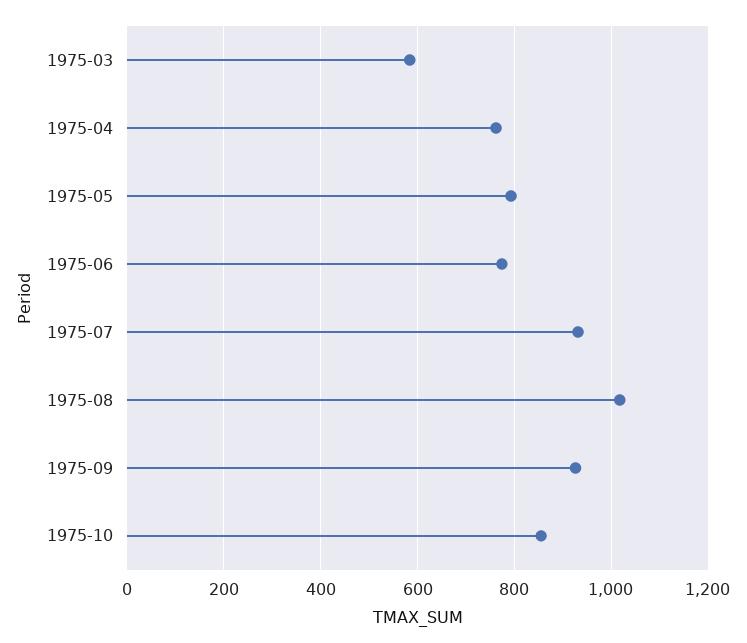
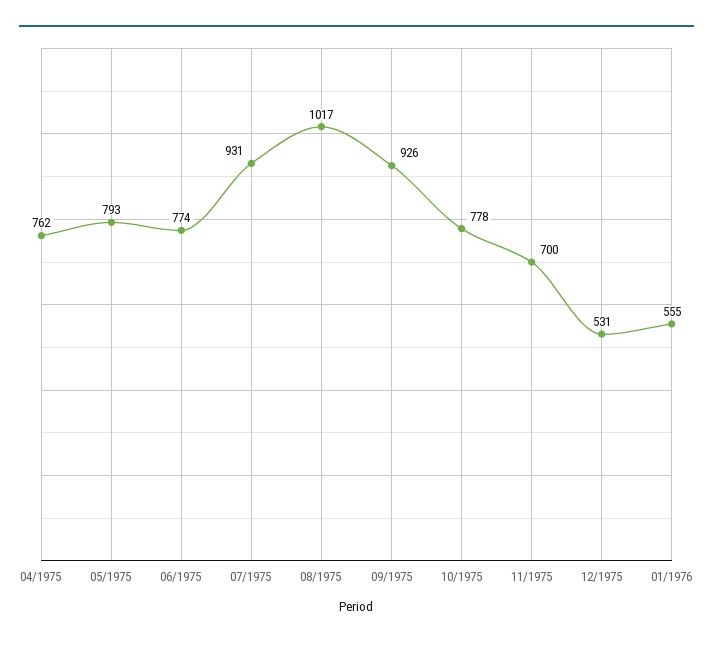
1975-03: 580 -> none
1975-10: 860 -> 778
11/1975: none -> 700
12/1975: none -> 531
01/1976: none -> 555

